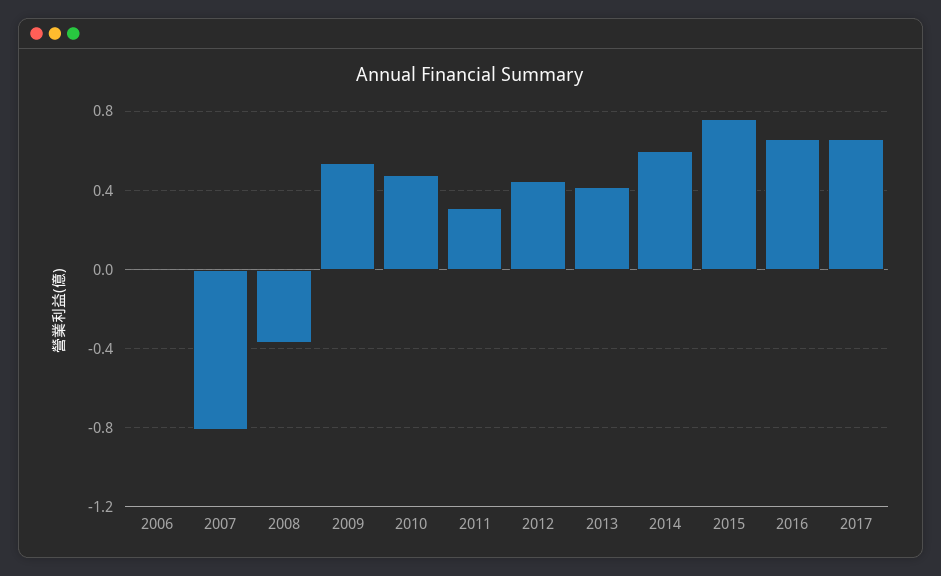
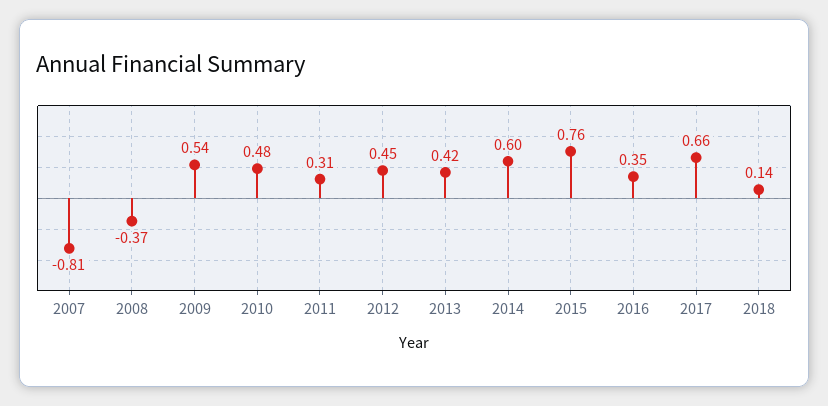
2006: 0 -> none
2016: 0.65 -> 0.35
2018: none -> 0.14

